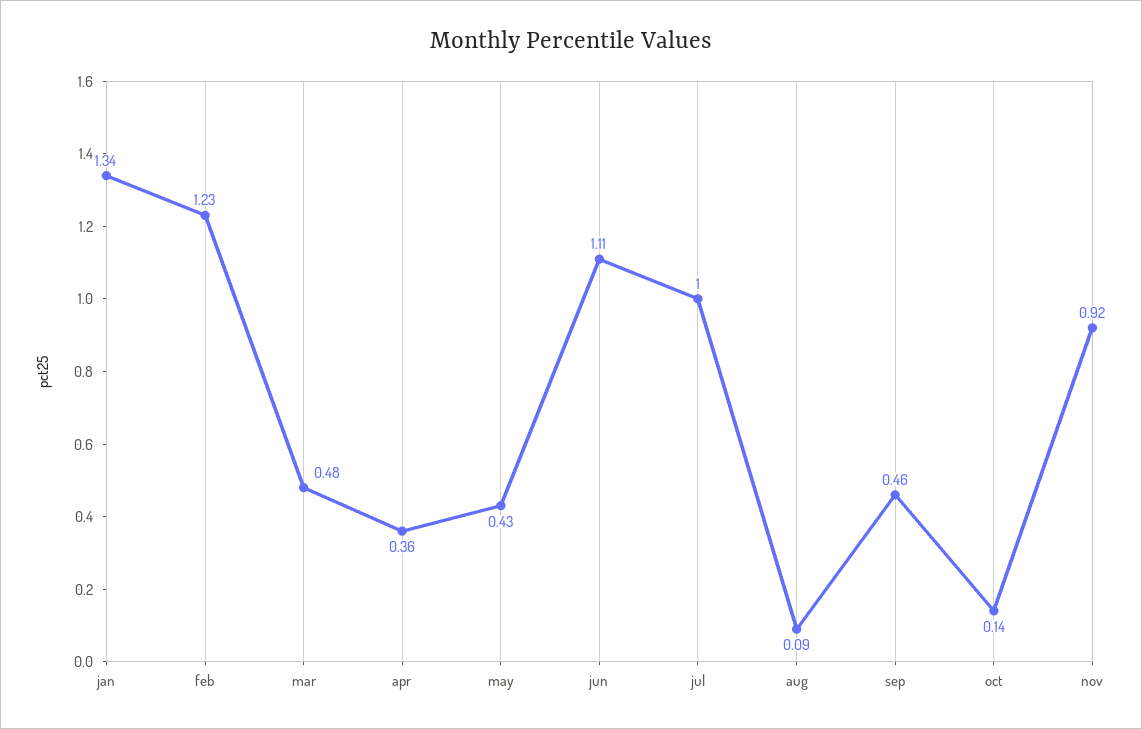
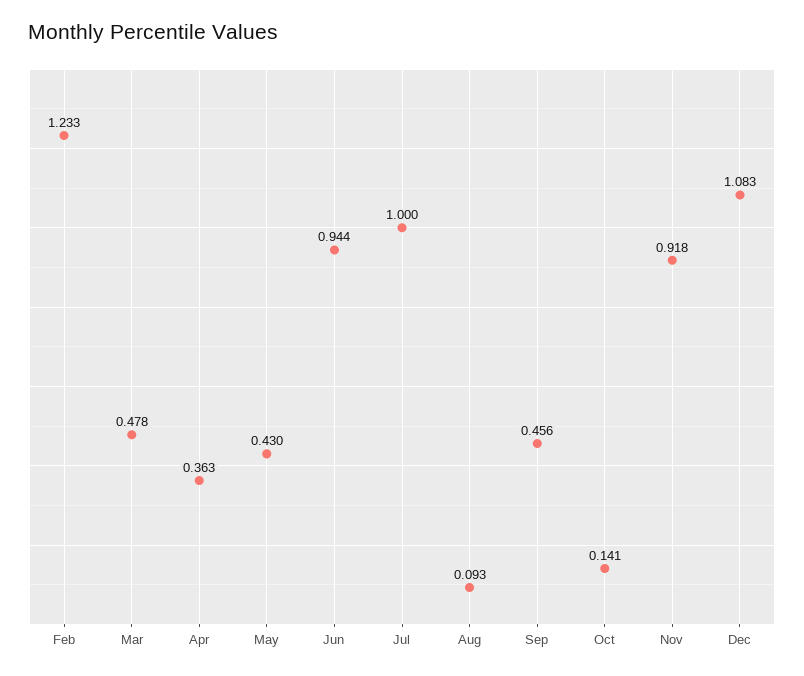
jan: 1.34 -> none
jun: 1.11 -> 0.944
Dec: none -> 1.083

